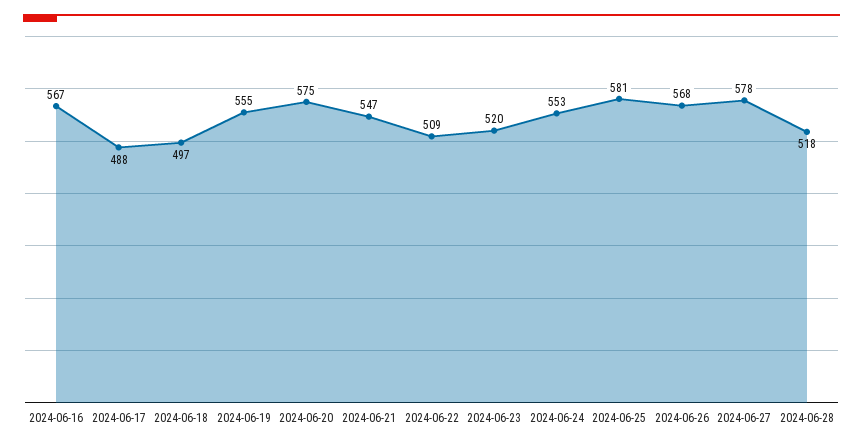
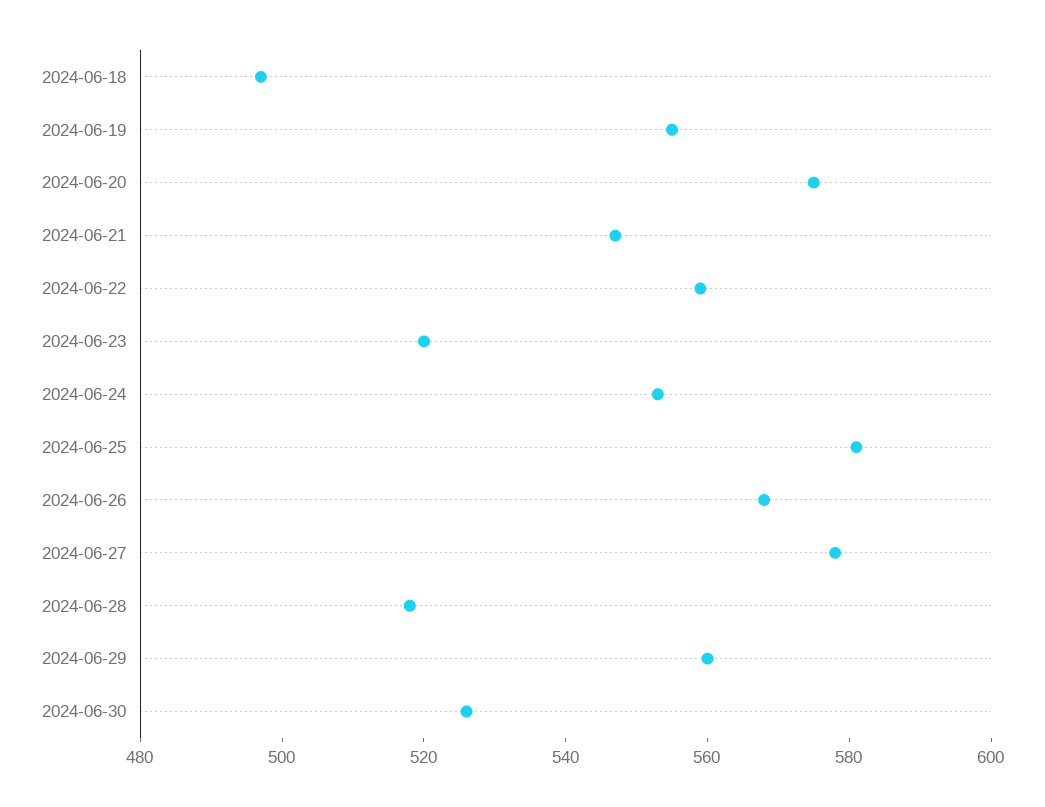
2024-06-16: 567 -> none
2024-06-17: 488 -> none
2024-06-22: 509 -> 560
2024-06-29: none -> 560
2024-06-30: none -> 525

